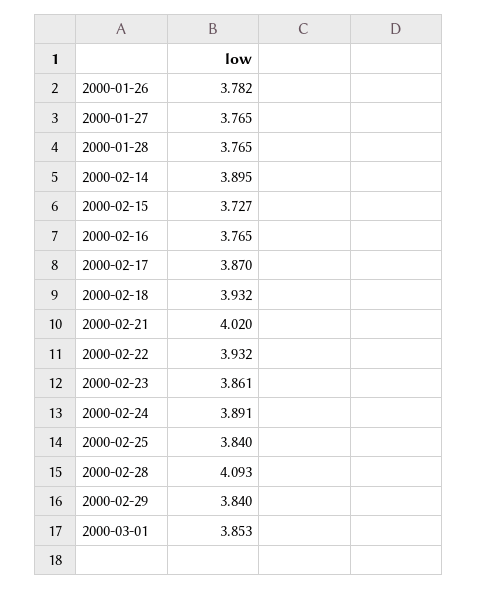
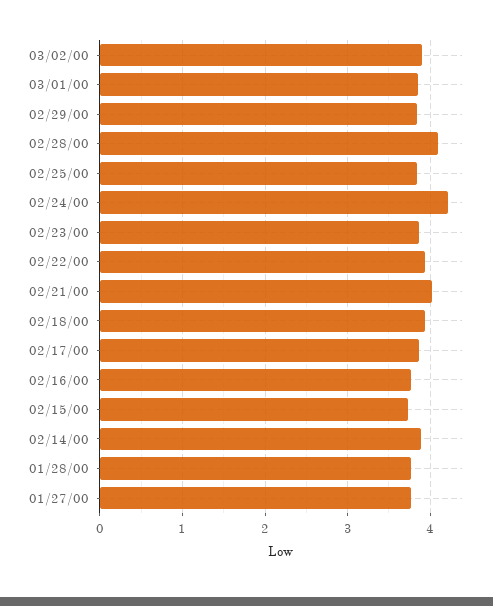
2000-01-26: 3.782 -> none
2000-02-24: 3.891 -> 4.2
03/02/00: none -> 3.9

